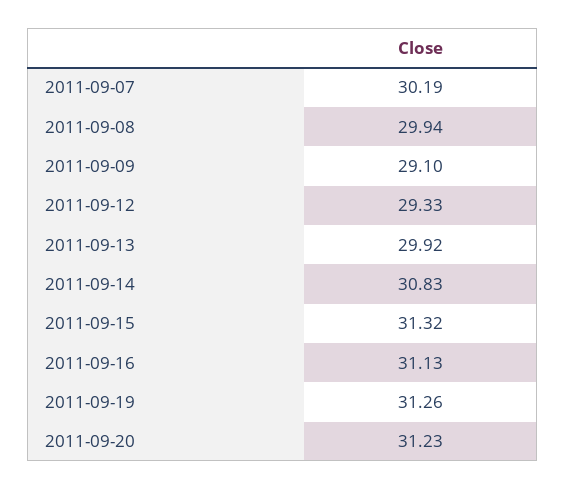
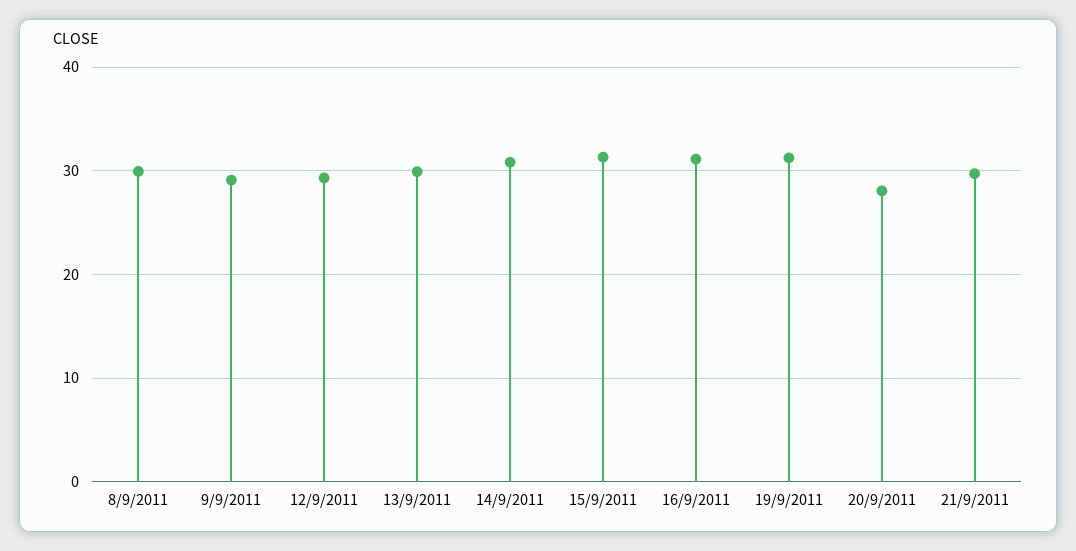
2011-09-07: 30.19 -> none
2011-09-20: 31.23 -> 28
21/9/2011: none -> 30

